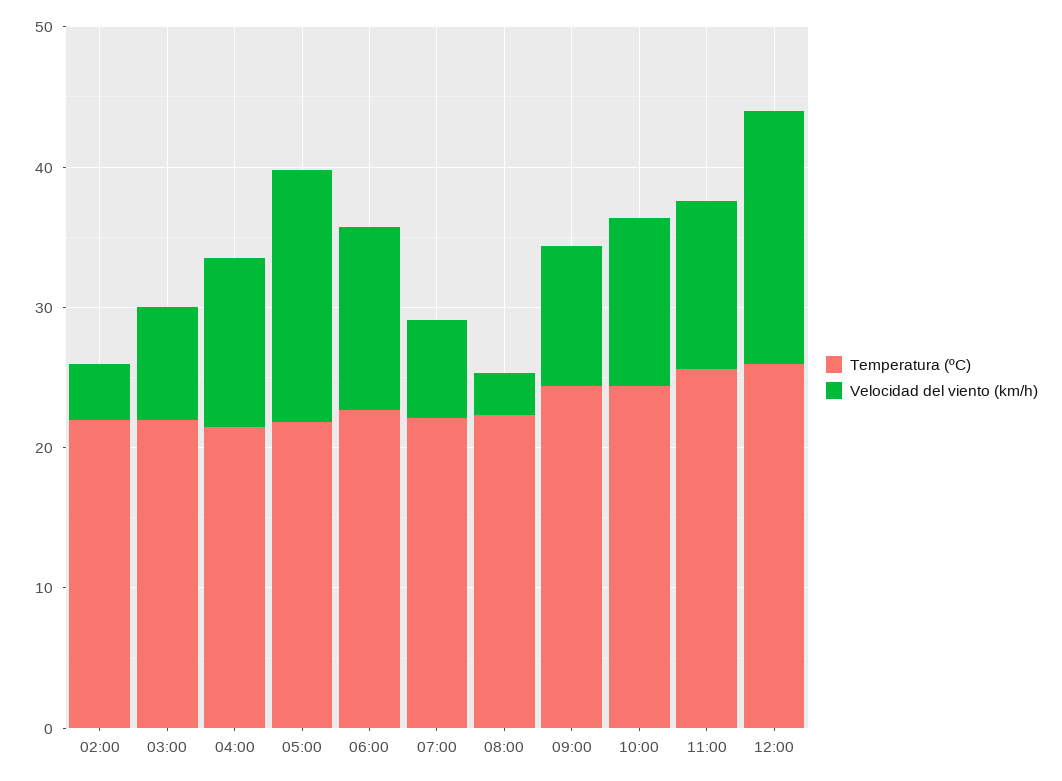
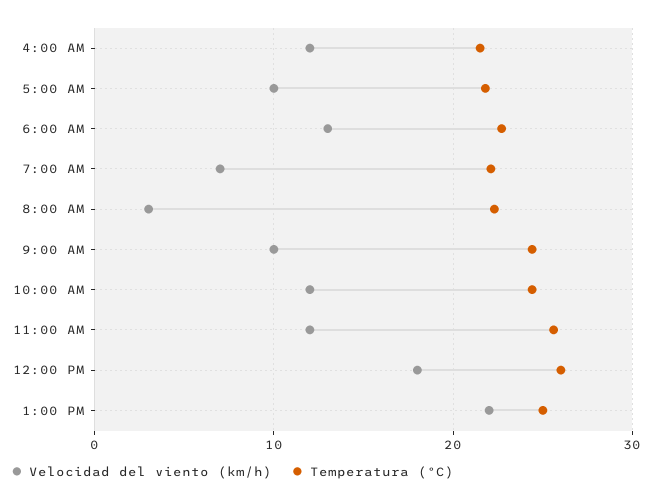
Temperatura (ºC), 02:00: 22 -> none
Velocidad del viento (km/h), 02:00: 4 -> none
Temperatura (ºC), 03:00: 22 -> none
Velocidad del viento (km/h), 03:00: 8 -> none
Velocidad del viento (km/h), 05:00: 18 -> 10
Velocidad del viento (km/h), 1:00 PM: none -> 22
Temperatura (ºC), 1:00 PM: none -> 25

